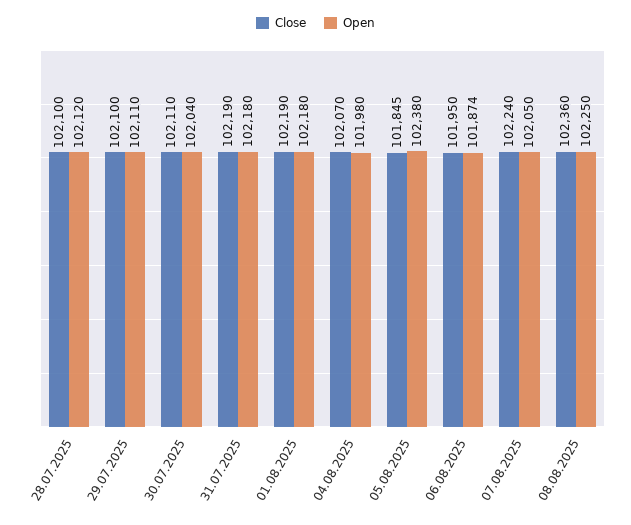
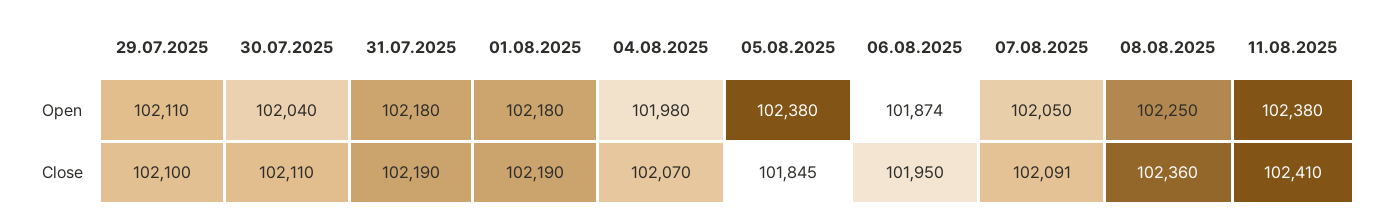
Close, 28.07.2025: 102100 -> none
Open, 28.07.2025: 102120 -> none
Close, 07.08.2025: 102240 -> 102091
Open, 11.08.2025: none -> 102380
Close, 11.08.2025: none -> 102410

